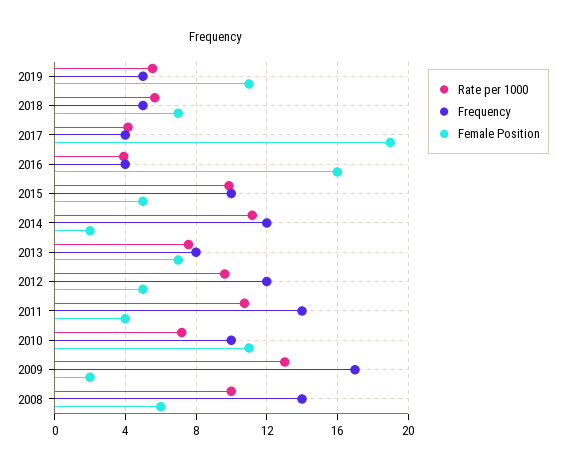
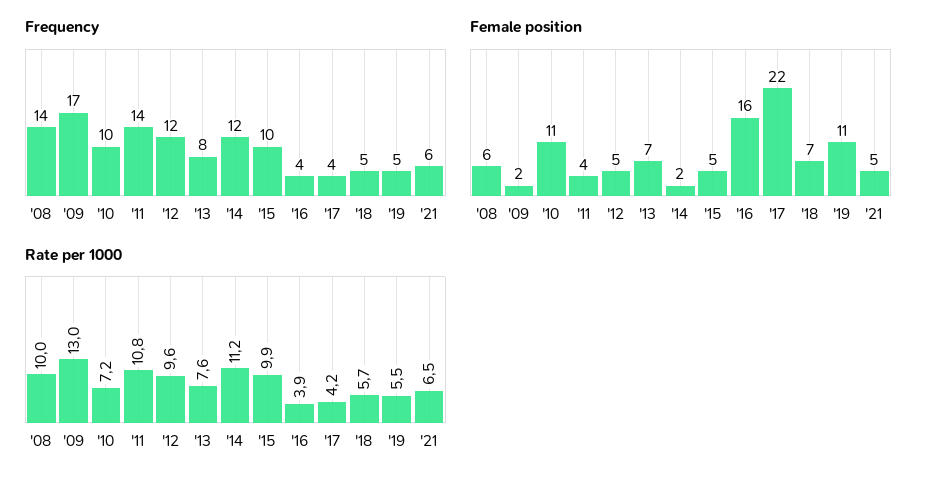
Female Position, 2017: 19 -> 22
Frequency, '21: none -> 6
Female Position, '21: none -> 5
Rate per 1000, '21: none -> 6.5

